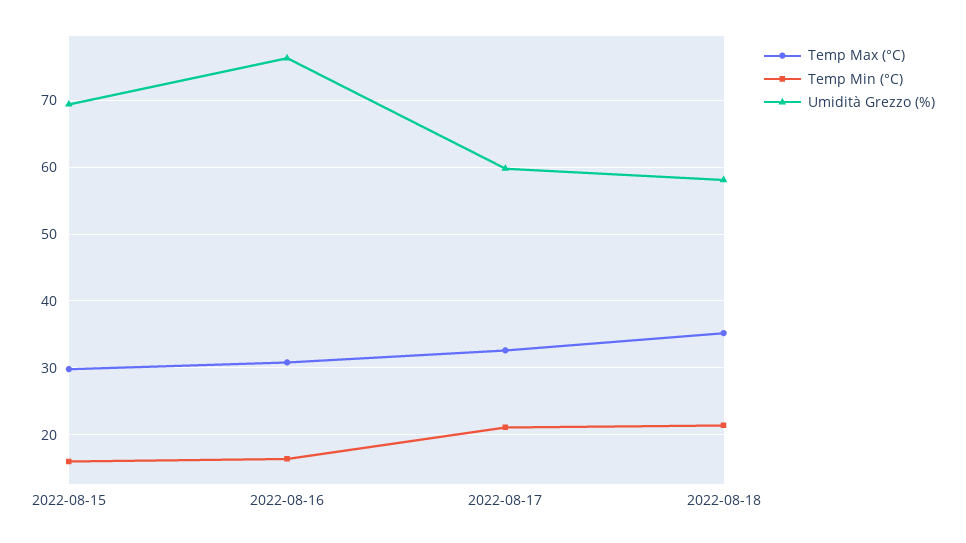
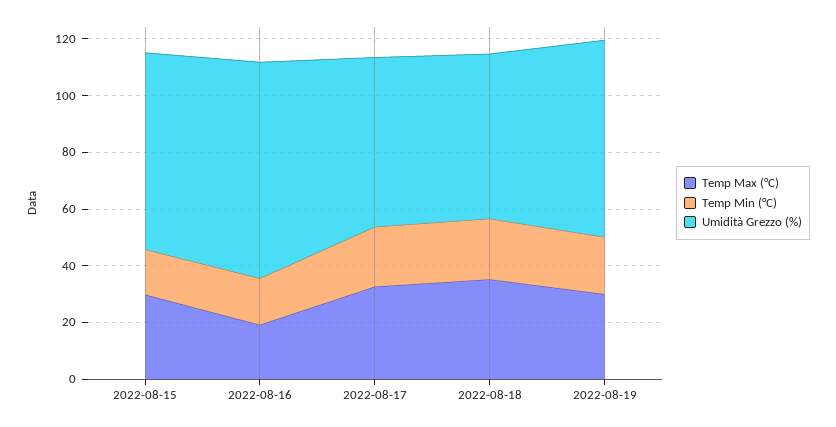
Temp Max (°C), 2022-08-16: 31 -> 20
Temp Max (°C), 2022-08-19: none -> 30
Temp Min (°C), 2022-08-19: none -> 20
Umidità Grezzo (%), 2022-08-19: none -> 70

